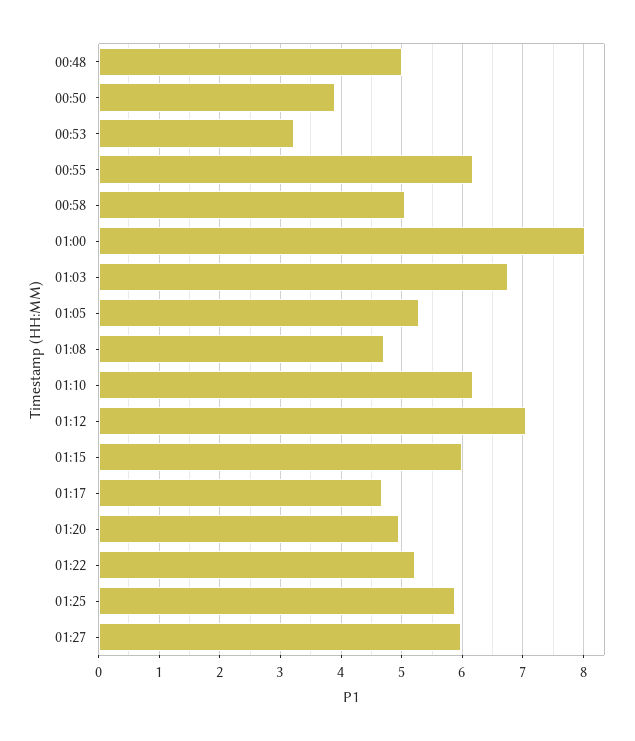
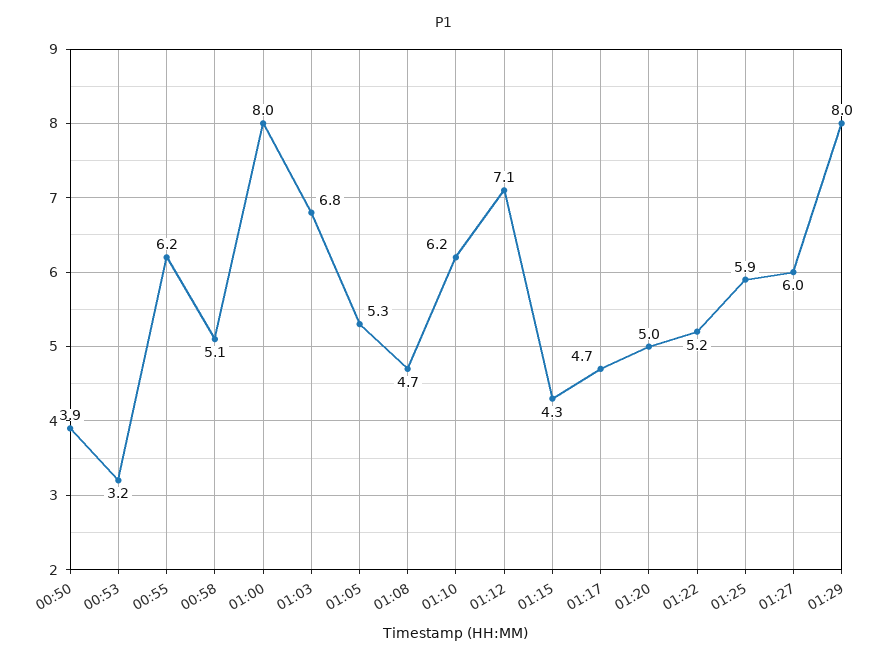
00:48: 5 -> none
01:15: 6 -> 4.3
01:29: none -> 8

